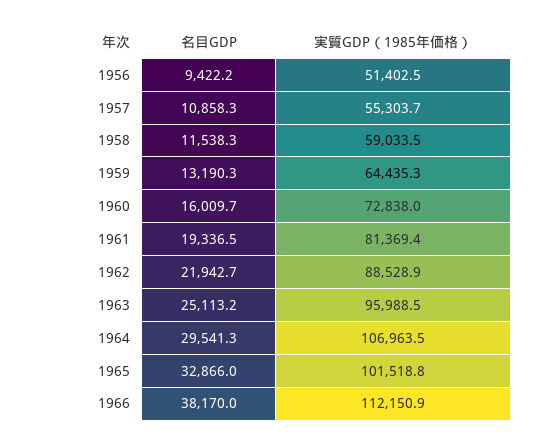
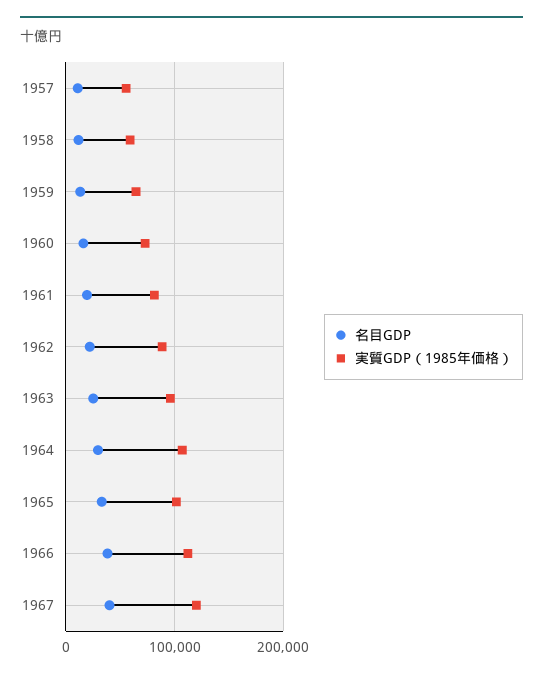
名目GDP, 1956: 9422.2 -> none
実質GDP（1985年価格）, 1956: 51402.5 -> none
名目GDP, 1967: none -> 40000
実質GDP（1985年価格）, 1967: none -> 120000

